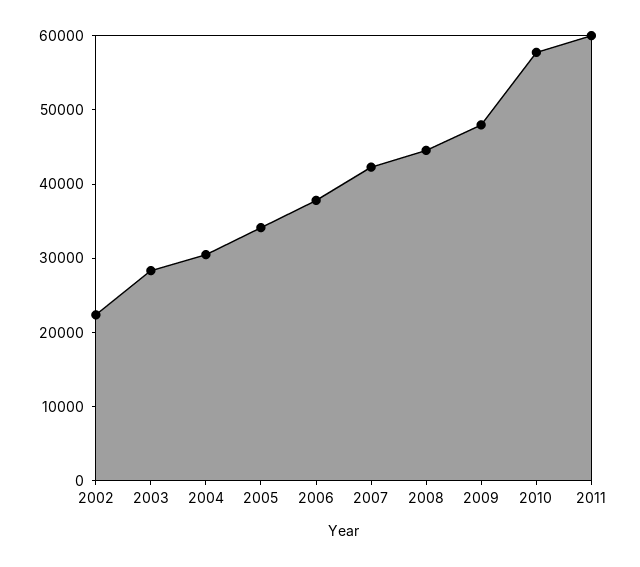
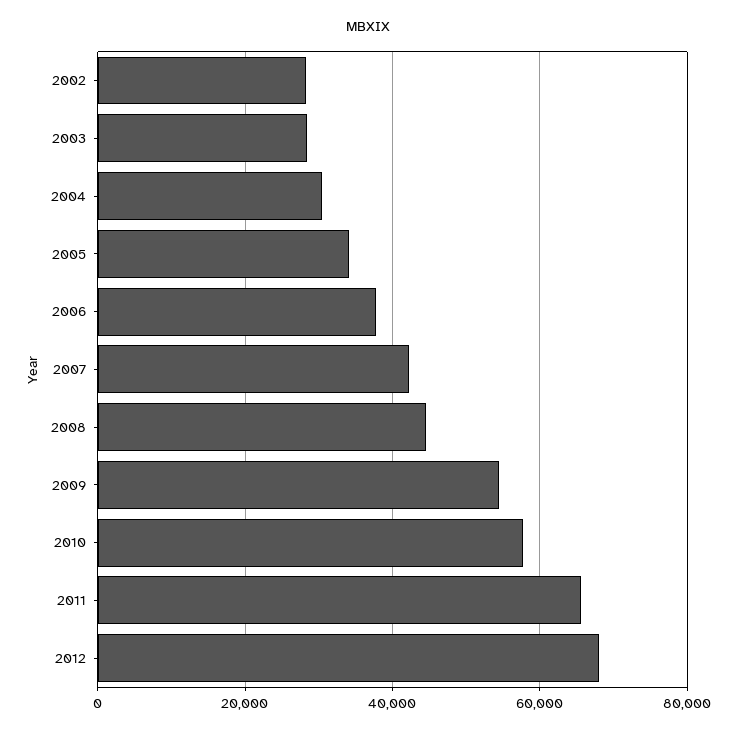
2002: 22000 -> 28000
2009: 48000 -> 54000
2011: 60000 -> 66000
2012: none -> 68000

